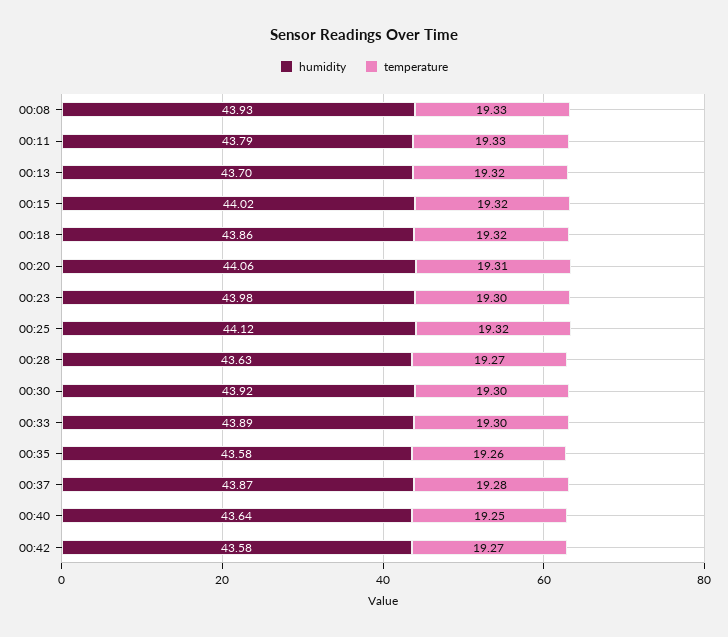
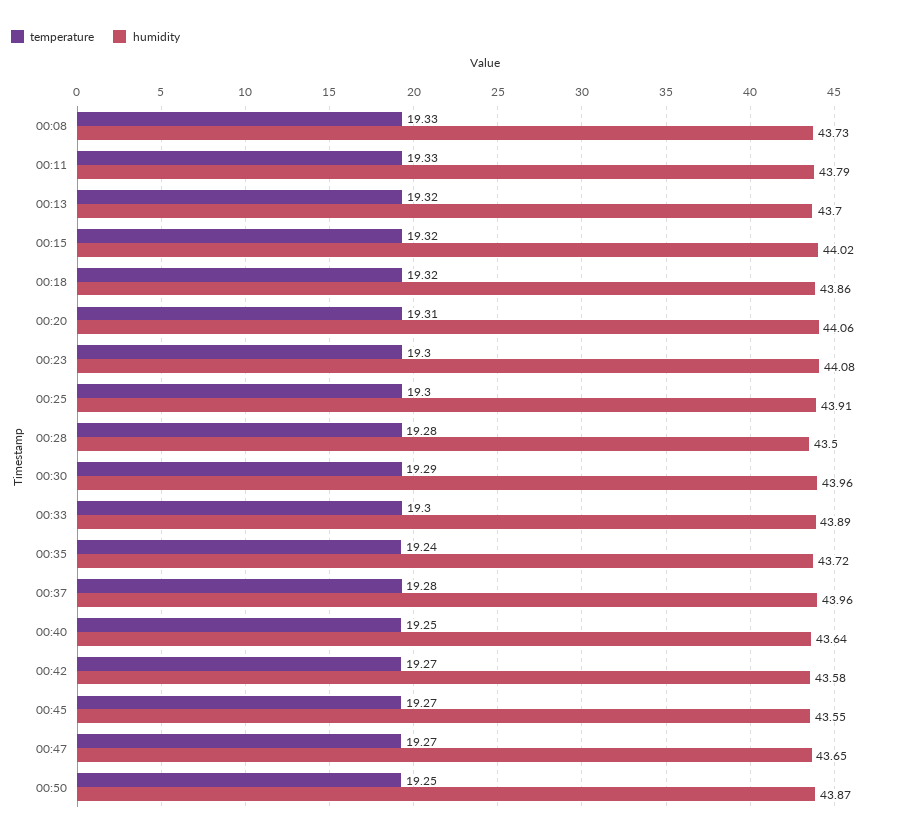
humidity, 00:08: 43.93 -> 43.73
humidity, 00:23: 43.98 -> 44.08
humidity, 00:25: 44.12 -> 43.91
temperature, 00:25: 19.32 -> 19.3
humidity, 00:28: 43.63 -> 43.5
temperature, 00:28: 19.27 -> 19.28
humidity, 00:30: 43.92 -> 43.96
temperature, 00:30: 19.3 -> 19.29
humidity, 00:35: 43.58 -> 43.72
temperature, 00:35: 19.26 -> 19.24
humidity, 00:37: 43.87 -> 43.96
temperature, 00:45: none -> 19.27
humidity, 00:45: none -> 43.55
temperature, 00:47: none -> 19.27
humidity, 00:47: none -> 43.65
temperature, 00:50: none -> 19.25
humidity, 00:50: none -> 43.87

